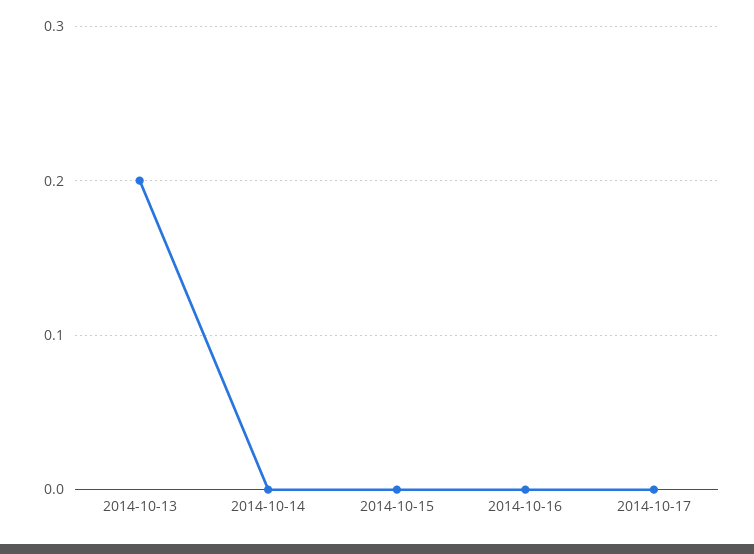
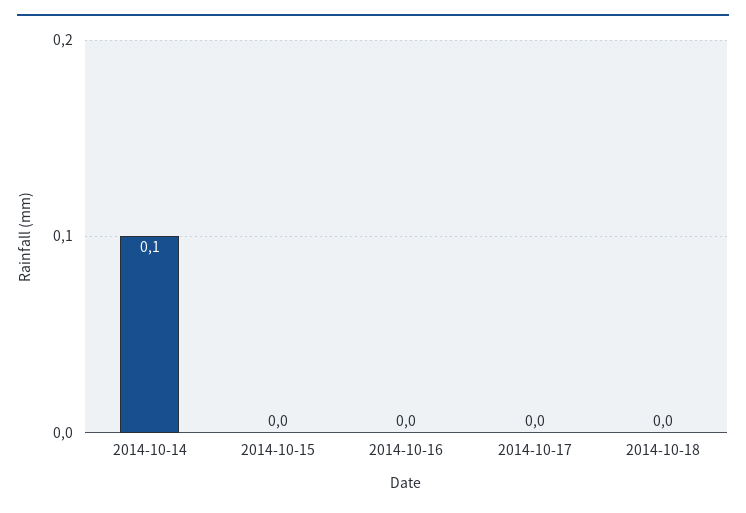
2014-10-13: 0.2 -> none
2014-10-14: 0 -> 0.1
2014-10-18: none -> 0

